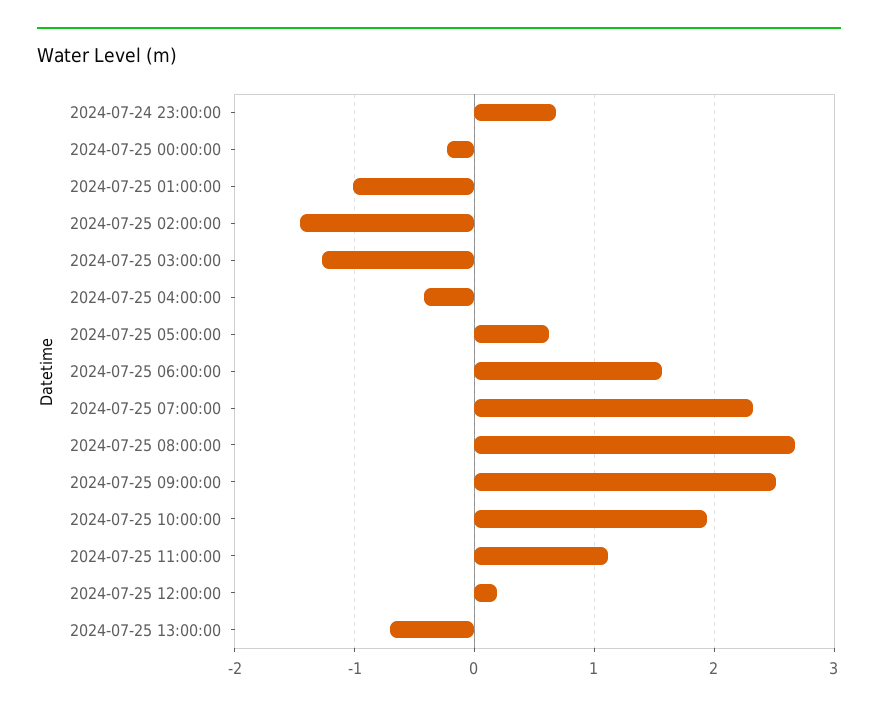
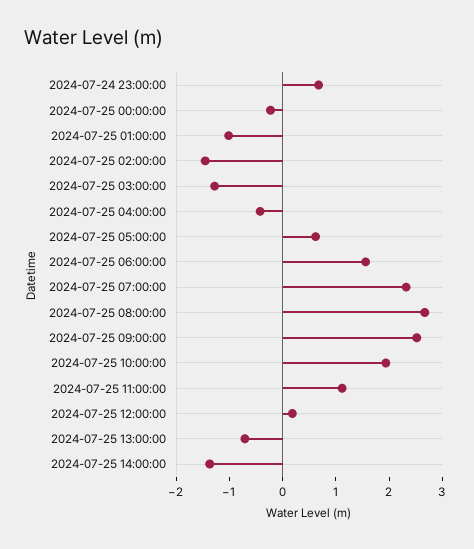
2024-07-25 14:00:00: none -> -1.4

